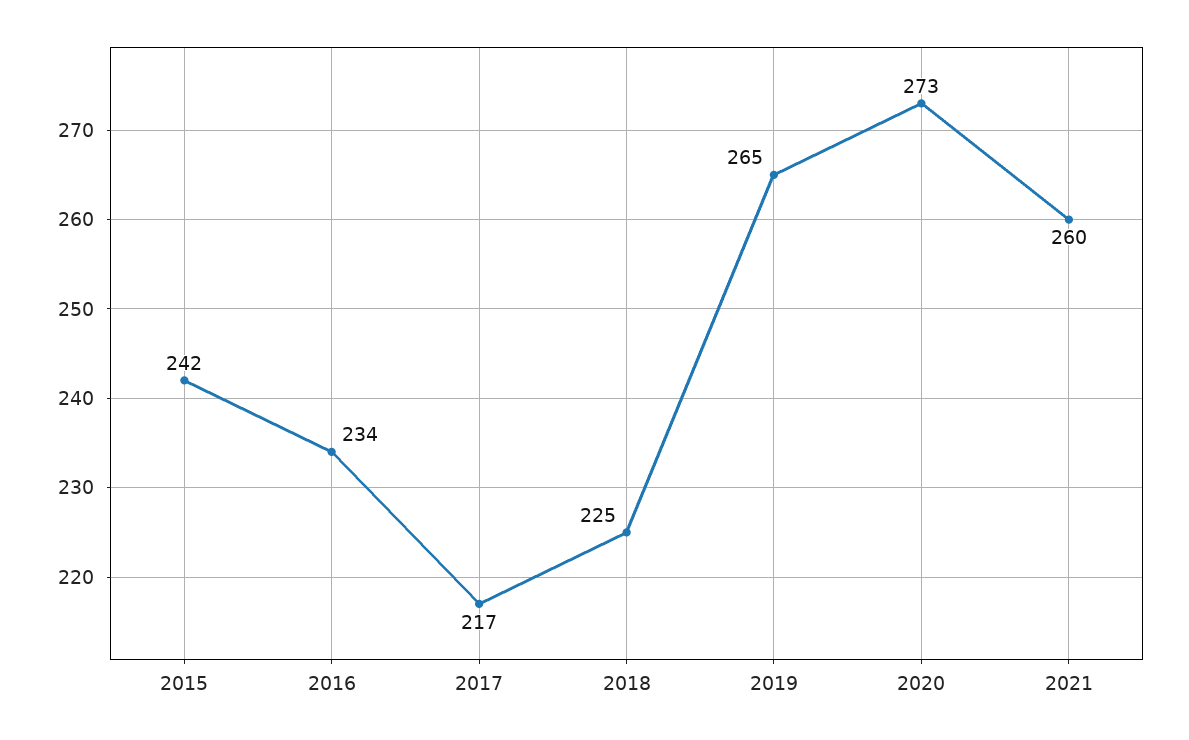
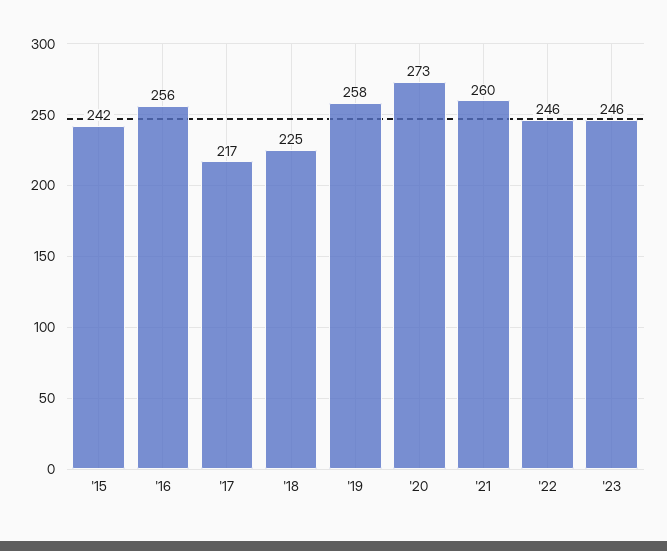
2016: 234 -> 256
2019: 265 -> 258
'22: none -> 246
'23: none -> 246

